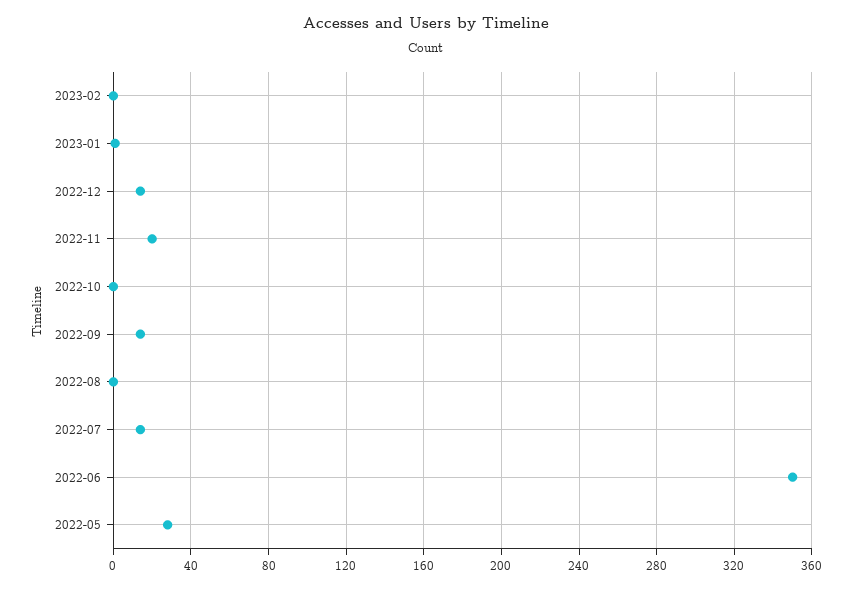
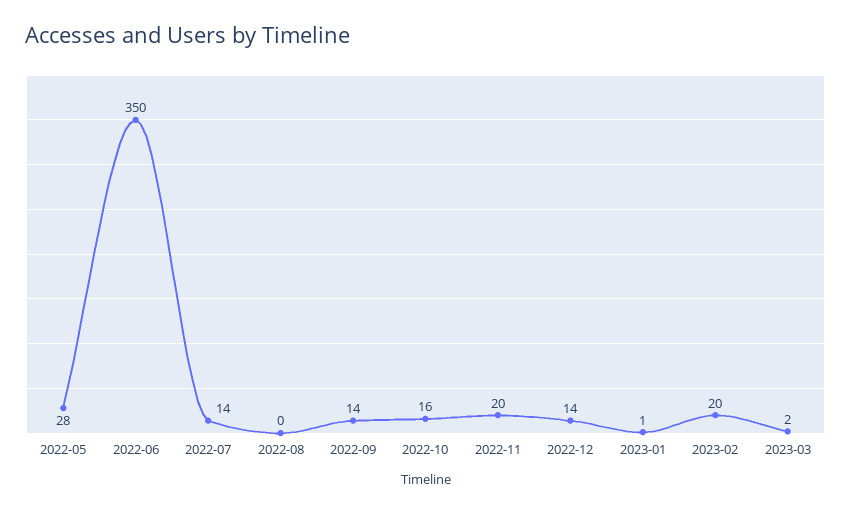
2023-02: 0 -> 20
2022-10: 0 -> 16
2023-03: none -> 2

